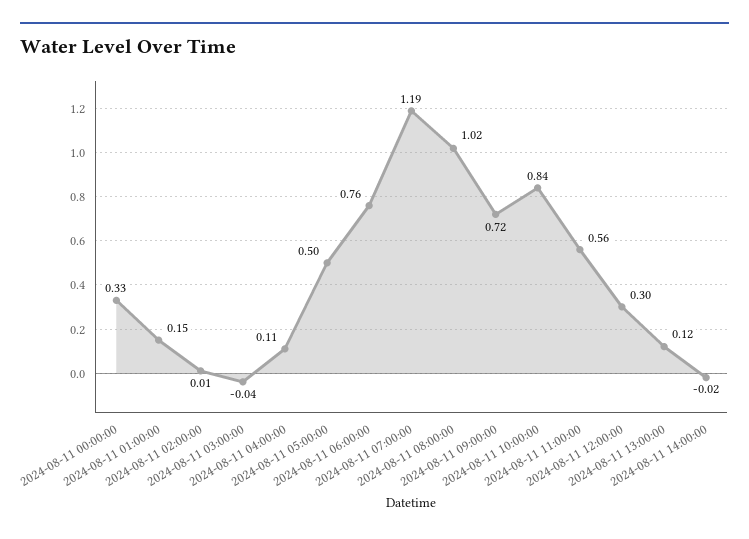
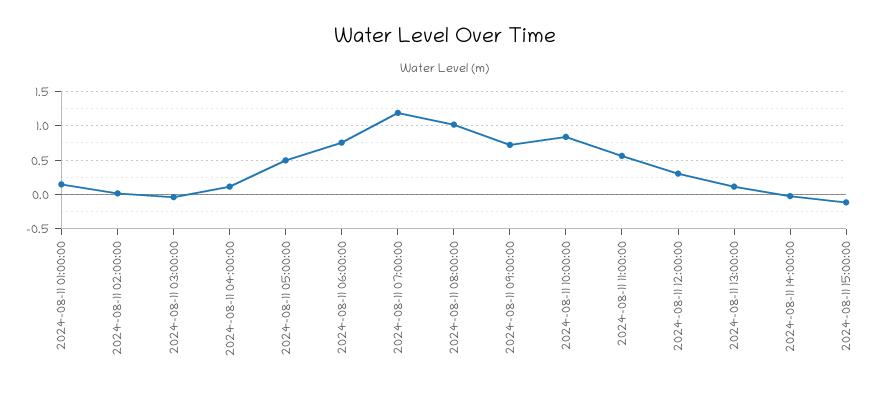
2024-08-11 00:00:00: 0.33 -> none
2024-08-11 15:00:00: none -> -0.1

